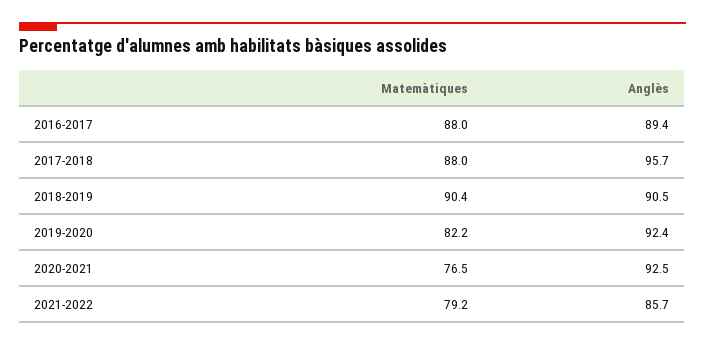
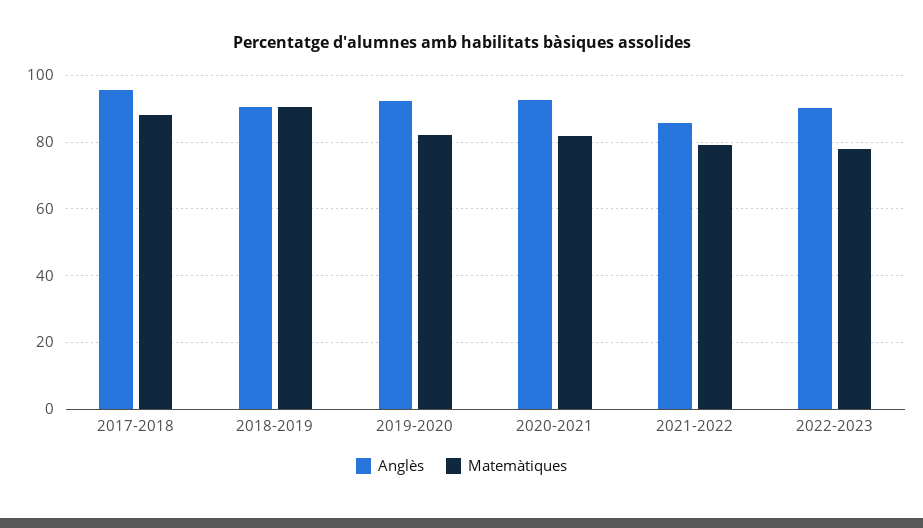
Matemàtiques, 2016-2017: 88 -> none
Anglès, 2016-2017: 89.4 -> none
Matemàtiques, 2020-2021: 76.5 -> 82
Anglès, 2022-2023: none -> 90
Matemàtiques, 2022-2023: none -> 78

